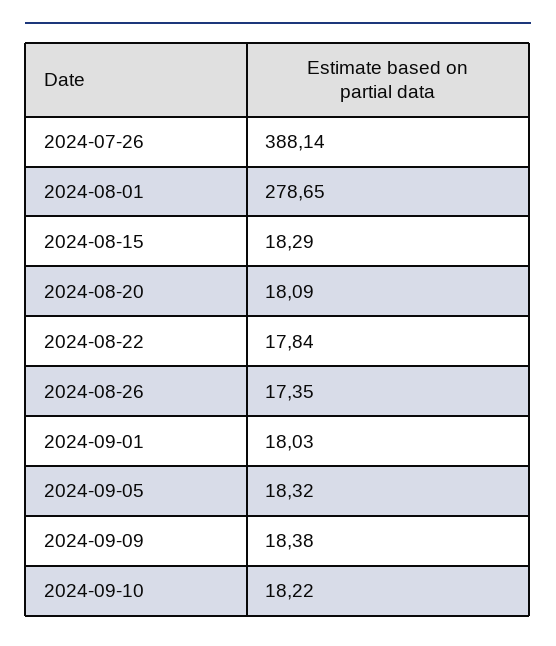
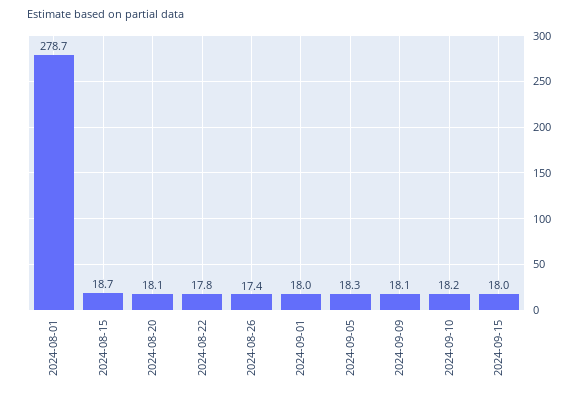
2024-07-26: 388.14 -> none
2024-08-15: 18.29 -> 18.7
2024-09-09: 18.38 -> 18.1
2024-09-15: none -> 18

